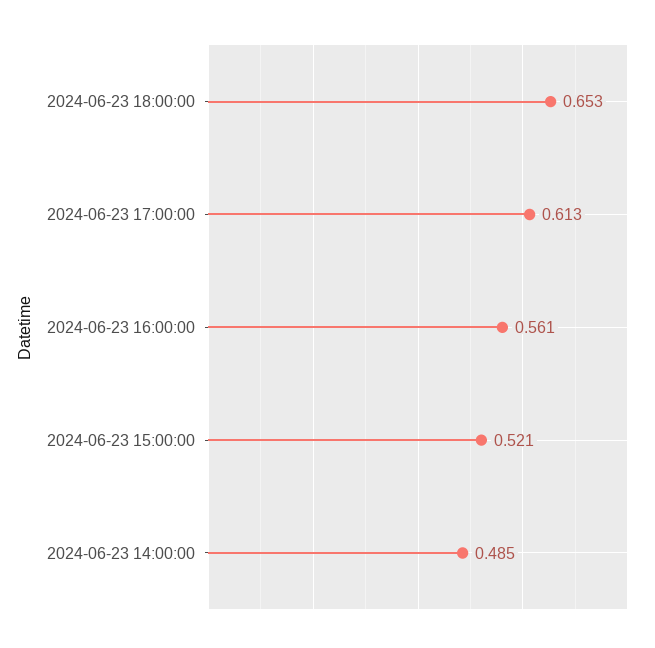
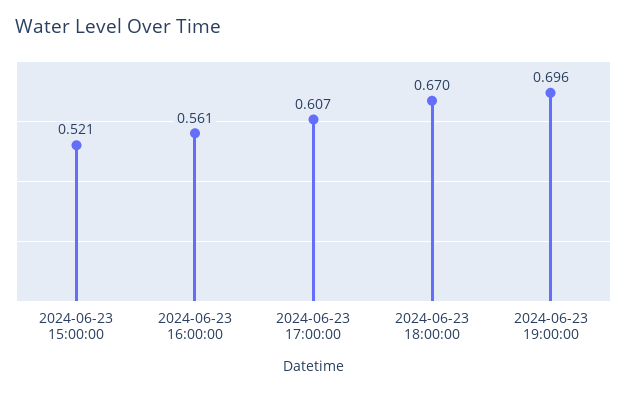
2024-06-23 18:00:00: 0.653 -> 0.67
2024-06-23 17:00:00: 0.613 -> 0.607
2024-06-23 14:00:00: 0.485 -> none
2024-06-23 19:00:00: none -> 0.696

